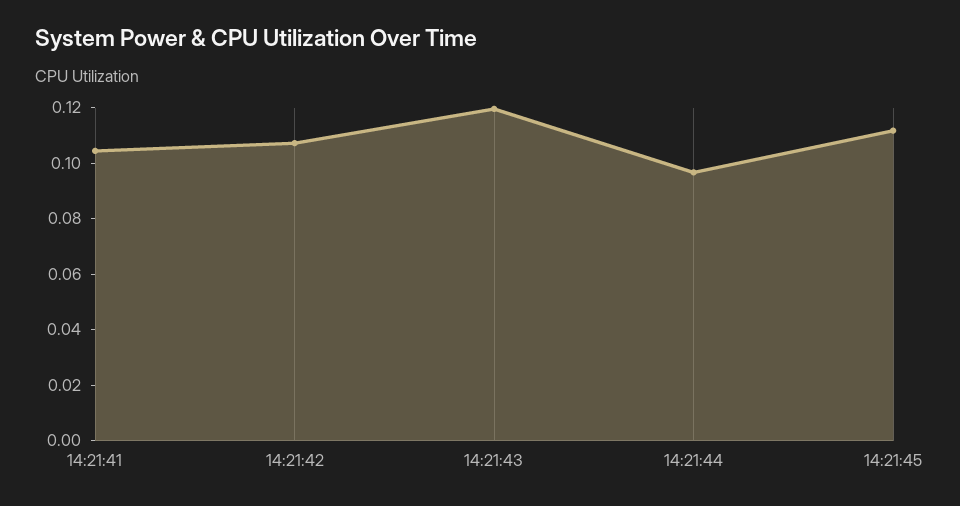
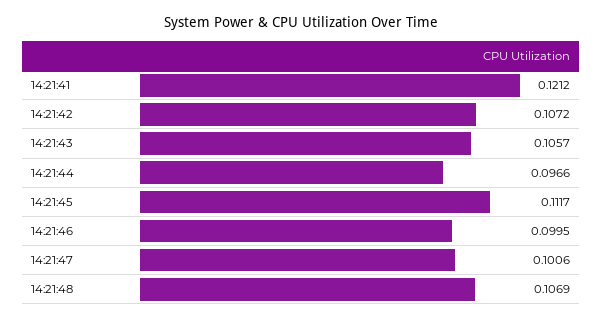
14:21:41: 0.105 -> 0.1212
14:21:43: 0.12 -> 0.1057
14:21:46: none -> 0.0995
14:21:47: none -> 0.1006
14:21:48: none -> 0.1069

